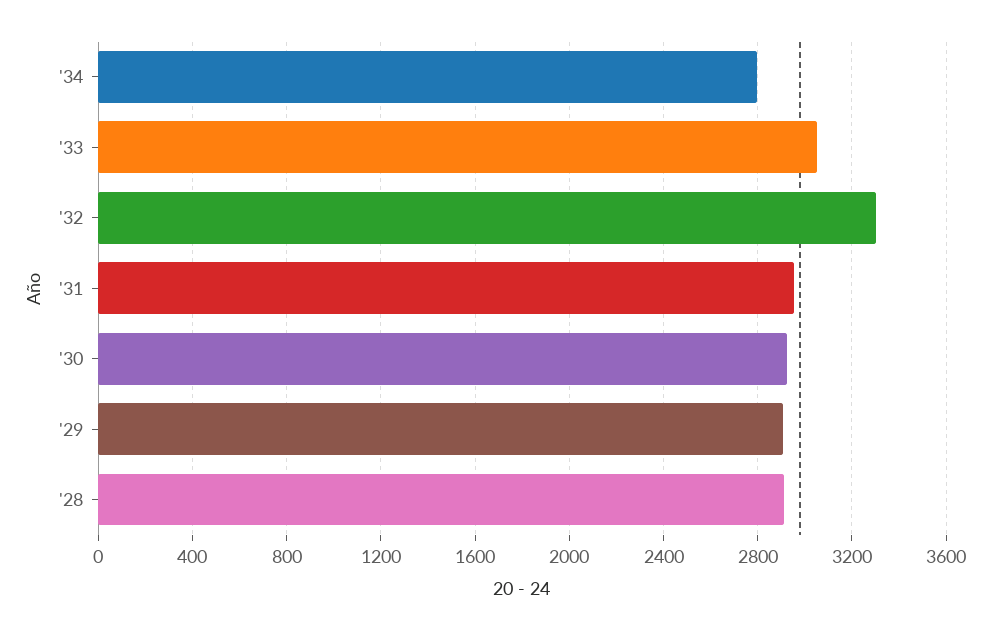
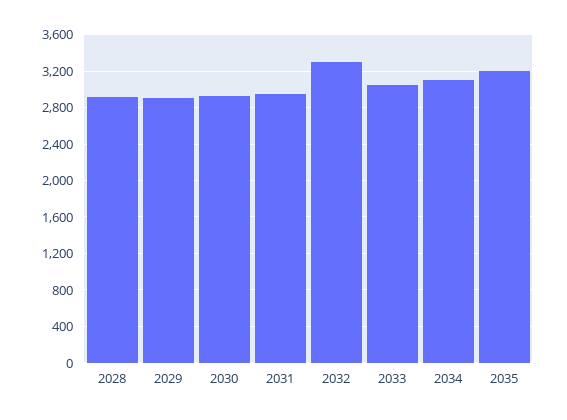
'34: 2800 -> 3100
2035: none -> 3200

